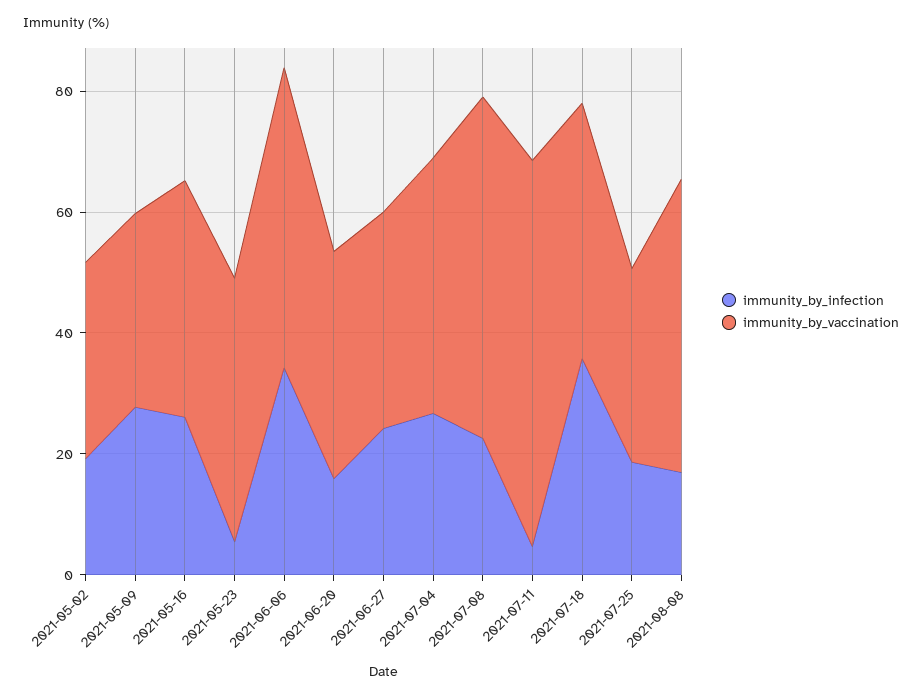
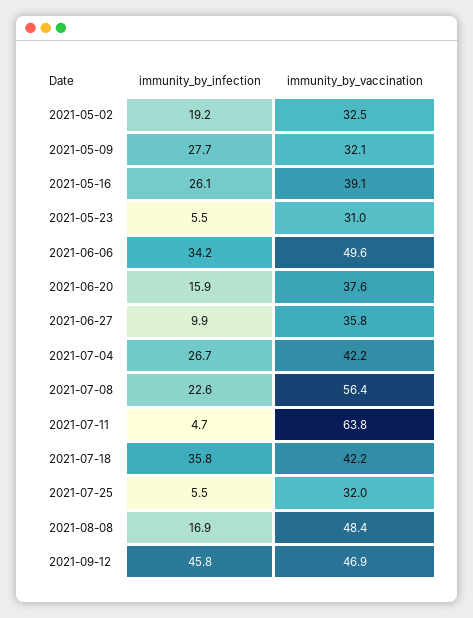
immunity_by_vaccination, 2021-05-23: 45 -> 31
immunity_by_infection, 2021-06-27: 25 -> 9.9
immunity_by_infection, 2021-07-25: 20 -> 5.5
immunity_by_infection, 2021-09-12: none -> 45.8
immunity_by_vaccination, 2021-09-12: none -> 46.9

